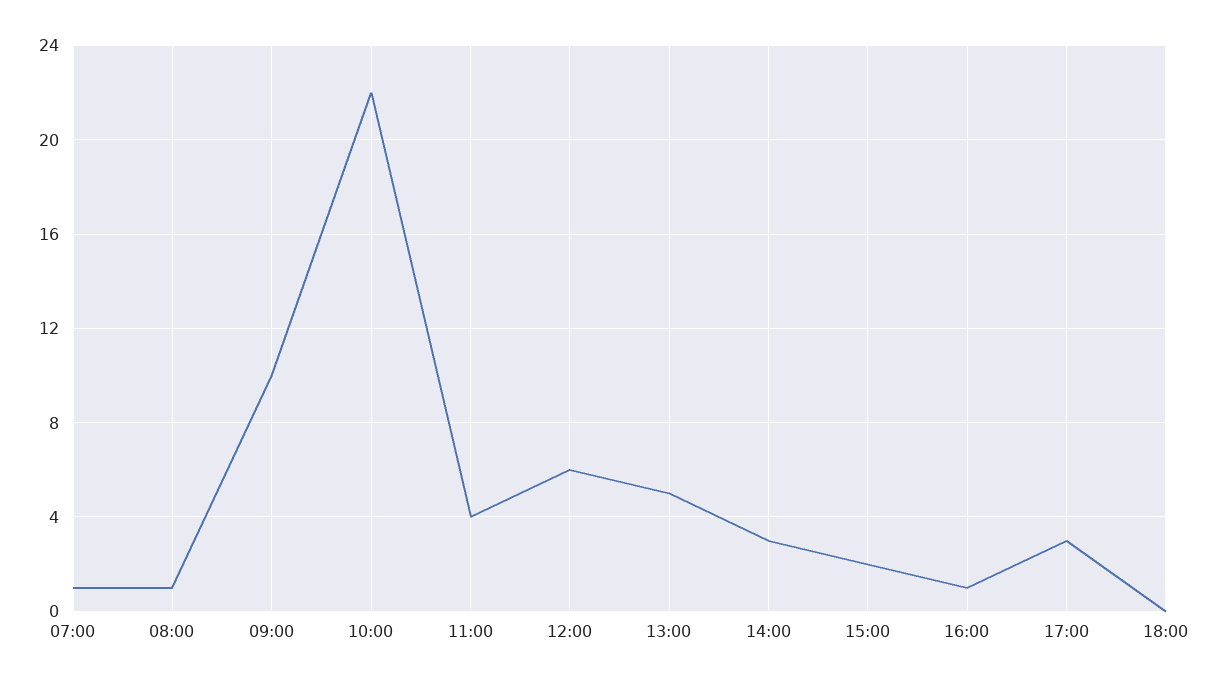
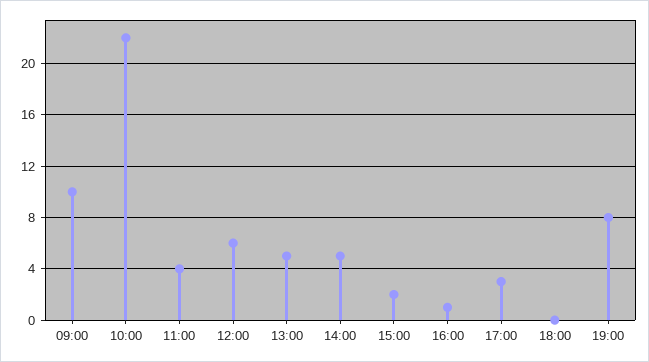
07:00: 1 -> none
08:00: 1 -> none
14:00: 3 -> 5
19:00: none -> 8

